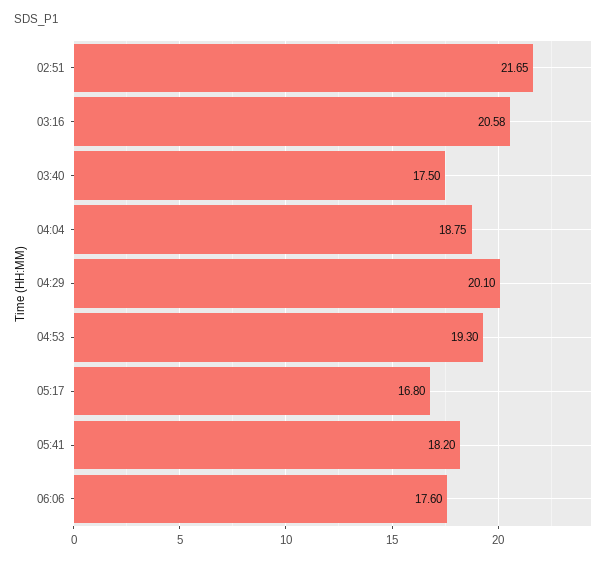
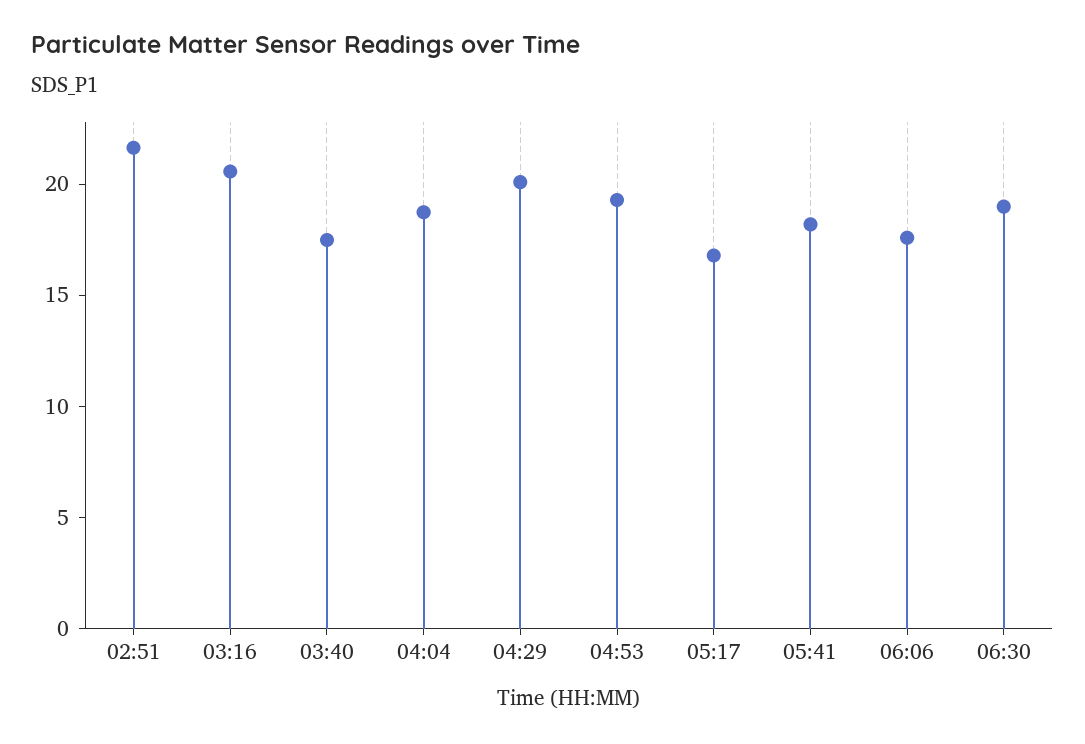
06:30: none -> 19

